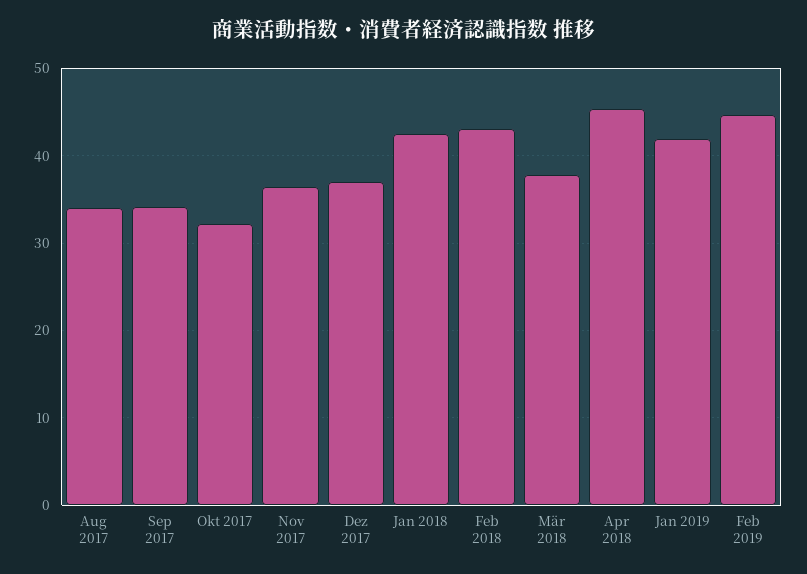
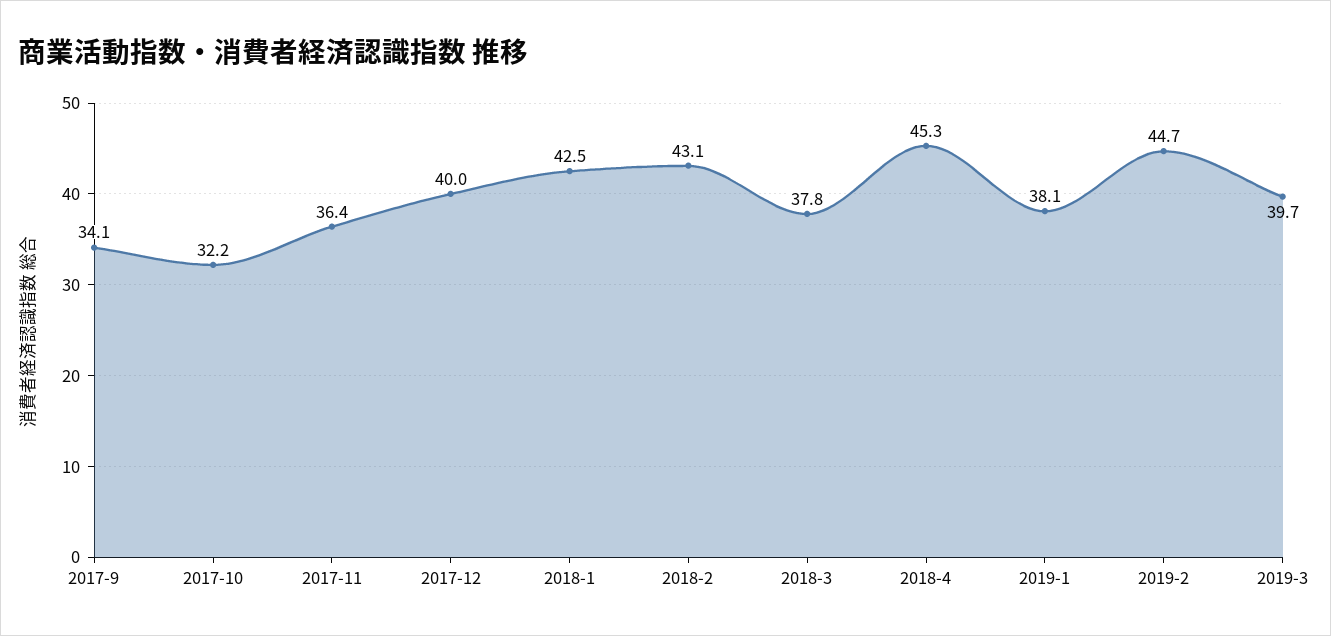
Aug 2017: 34 -> none
Dez 2017: 37 -> 40
Jan 2019: 42 -> 38.1
2019-3: none -> 39.7

